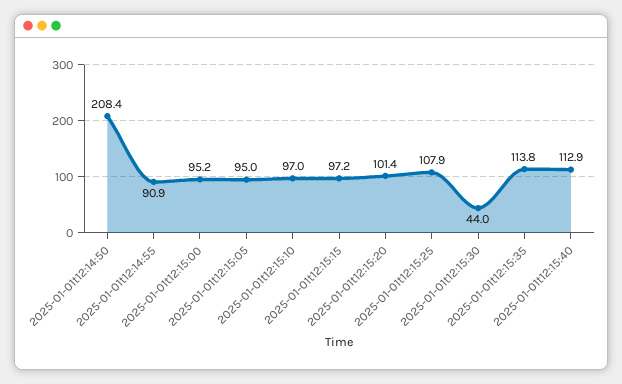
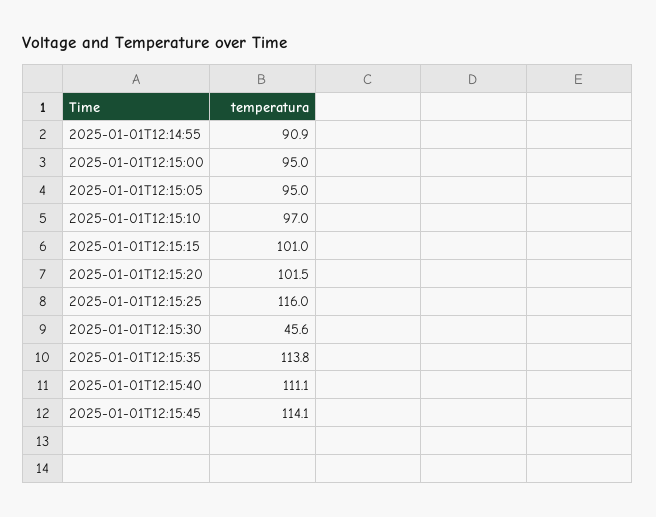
2025-01-01t12:14:50: 208.4 -> none
2025-01-01t12:15:00: 95.2 -> 95
2025-01-01t12:15:15: 97.2 -> 101
2025-01-01t12:15:20: 101.4 -> 101.5
2025-01-01t12:15:25: 107.9 -> 116
2025-01-01t12:15:30: 44 -> 45.6
2025-01-01t12:15:40: 112.9 -> 111.1
2025-01-01T12:15:45: none -> 114.1

